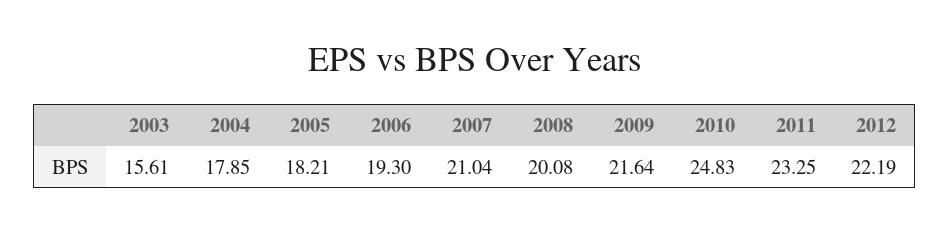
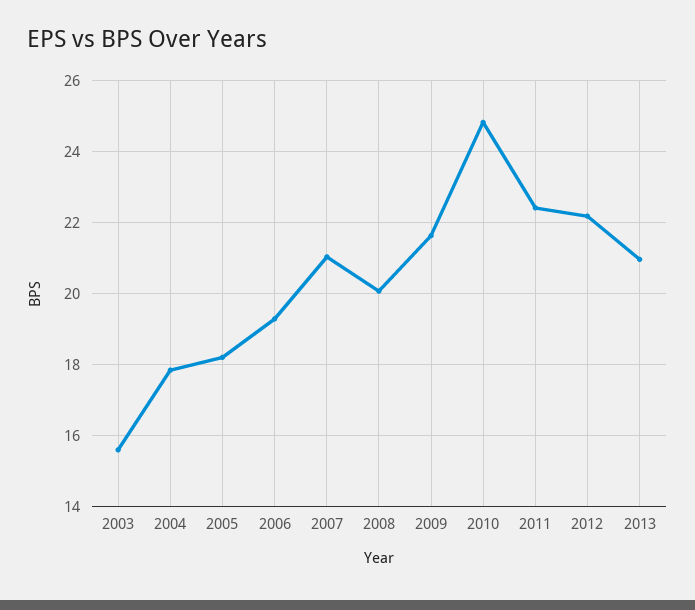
2011: 23.25 -> 22.4
2013: none -> 21

